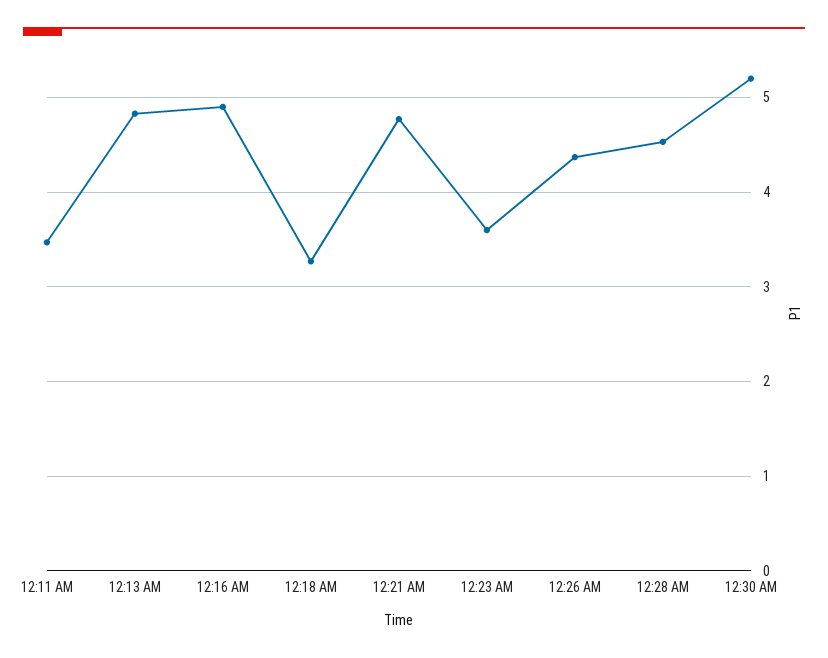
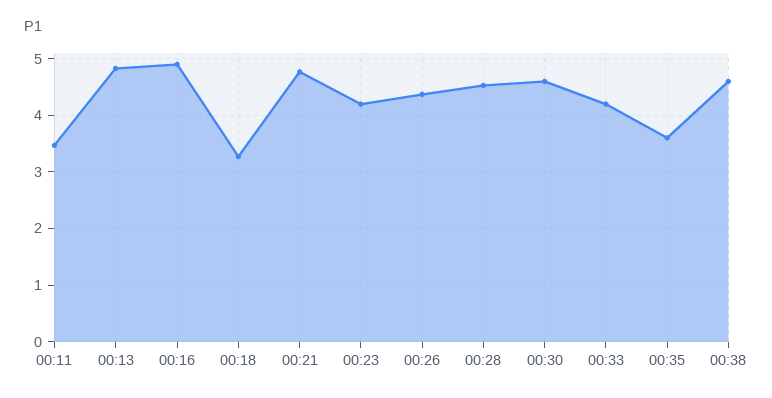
12:23 AM: 3.6 -> 4.2
12:30 AM: 5.2 -> 4.6
00:33: none -> 4.2
00:35: none -> 3.6
00:38: none -> 4.6

